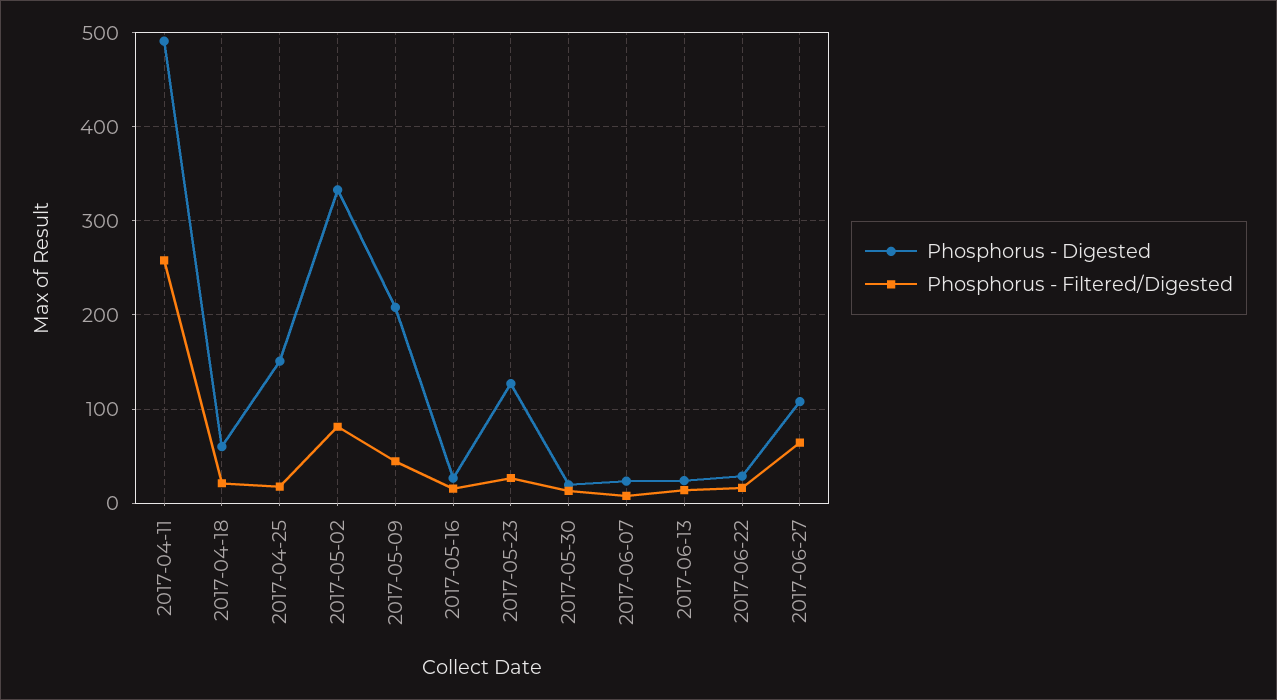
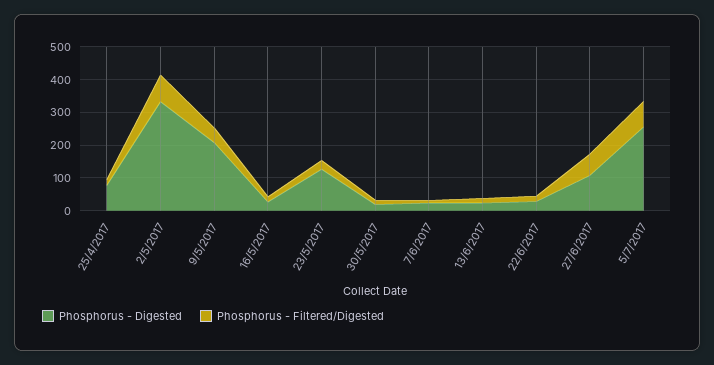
Phosphorus - Digested, 2017-04-11: 490 -> none
Phosphorus - Filtered/Digested, 2017-04-11: 260 -> none
Phosphorus - Digested, 2017-04-18: 60 -> none
Phosphorus - Filtered/Digested, 2017-04-18: 20 -> none
Phosphorus - Digested, 2017-04-25: 150 -> 75
Phosphorus - Digested, 5/7/2017: none -> 250
Phosphorus - Filtered/Digested, 5/7/2017: none -> 75

